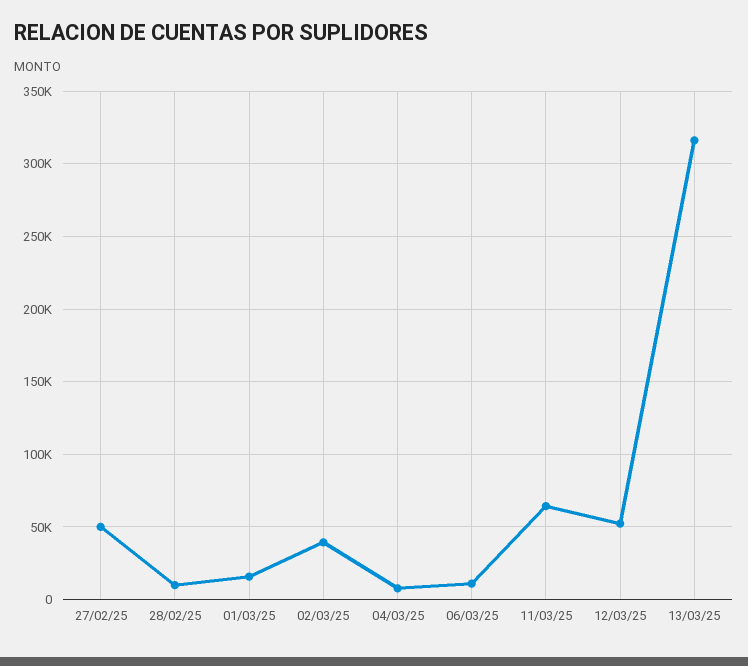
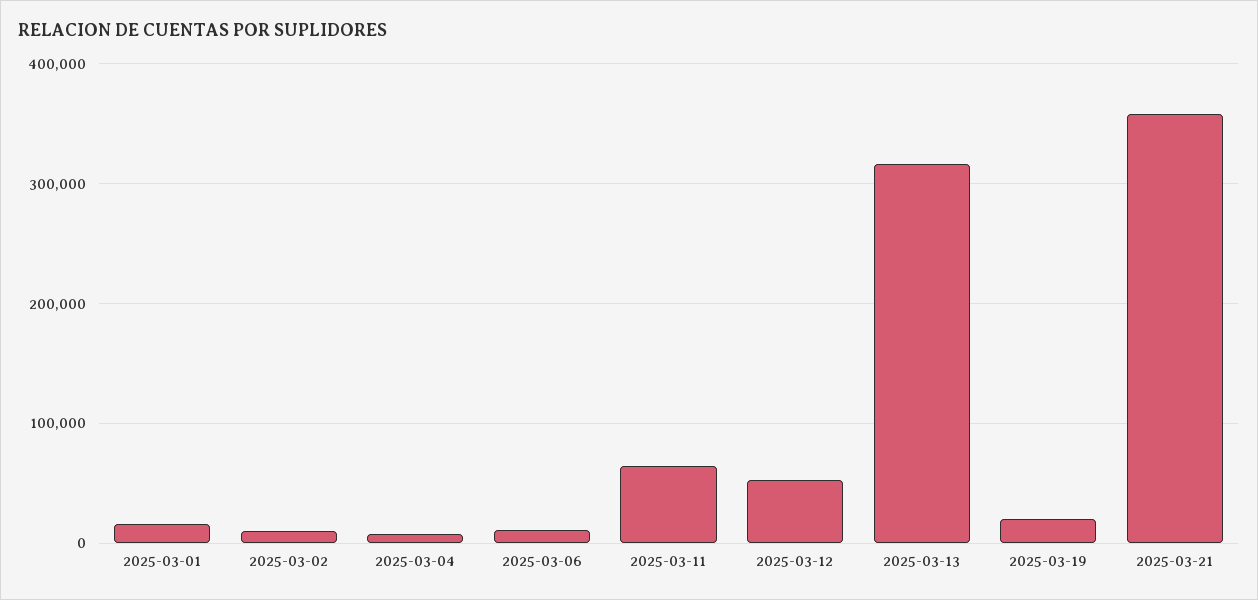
27/02/25: 50000 -> none
28/02/25: 10000 -> none
02/03/25: 40000 -> 10000
2025-03-19: none -> 20000
2025-03-21: none -> 360000

